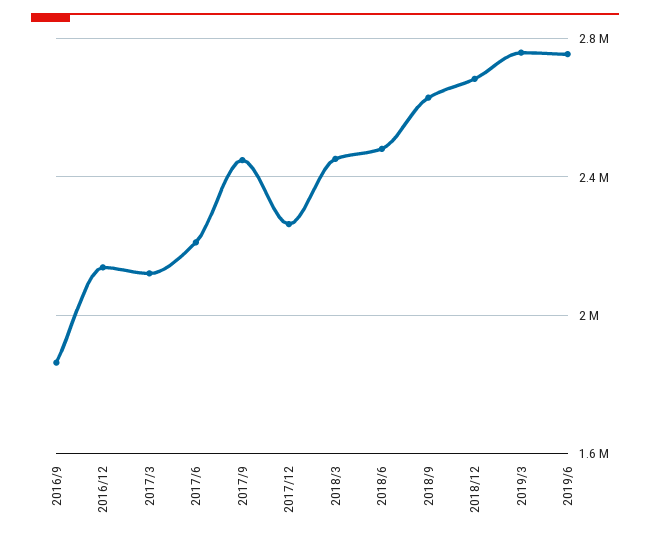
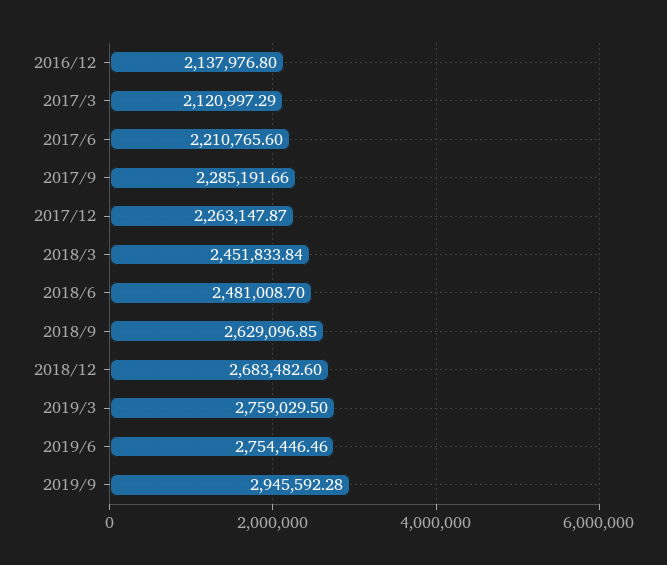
2016/9: 1850000 -> none
2017/9: 2450000 -> 2285191.66
2019/9: none -> 2945592.28

